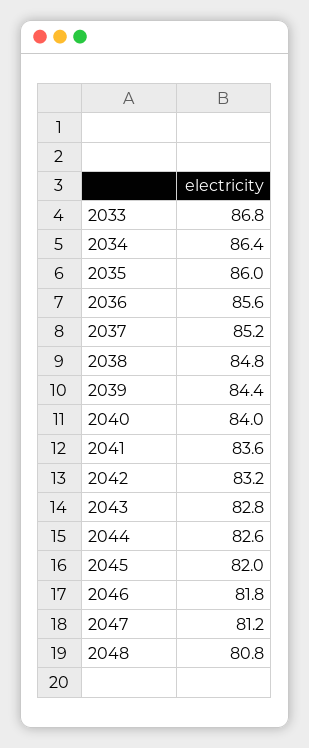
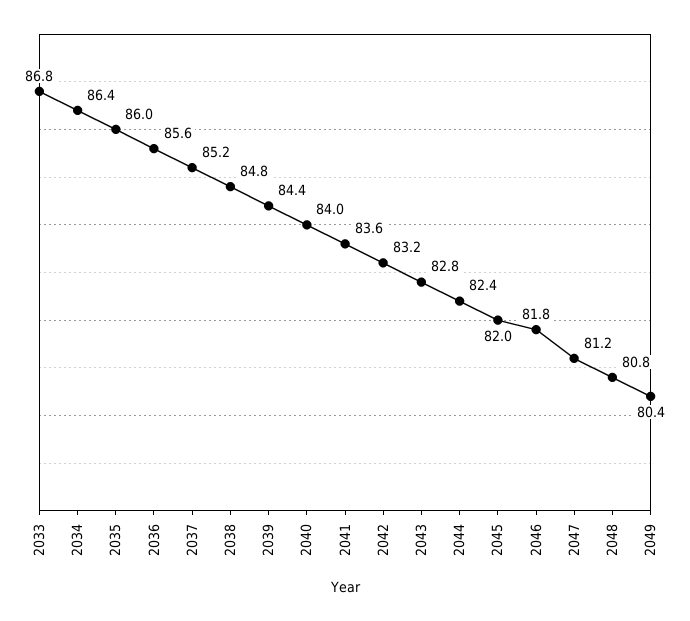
2044: 82.6 -> 82.4
2049: none -> 80.4

